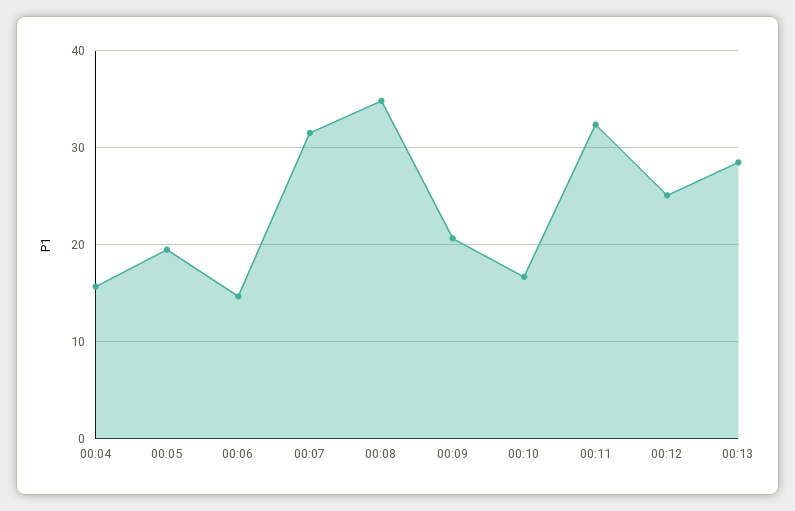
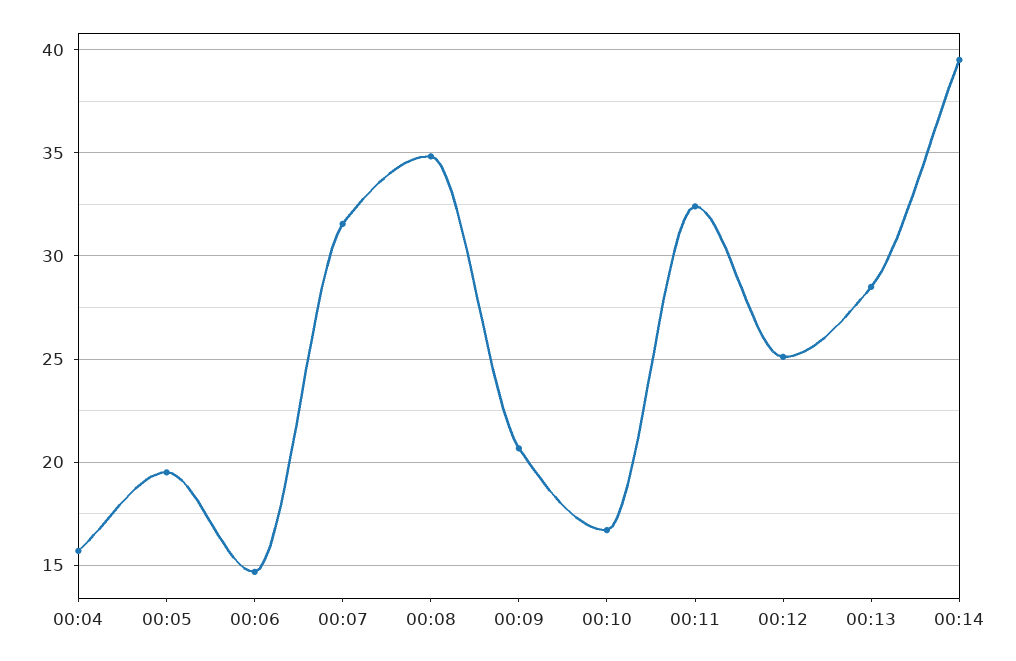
00:14: none -> 39.5

